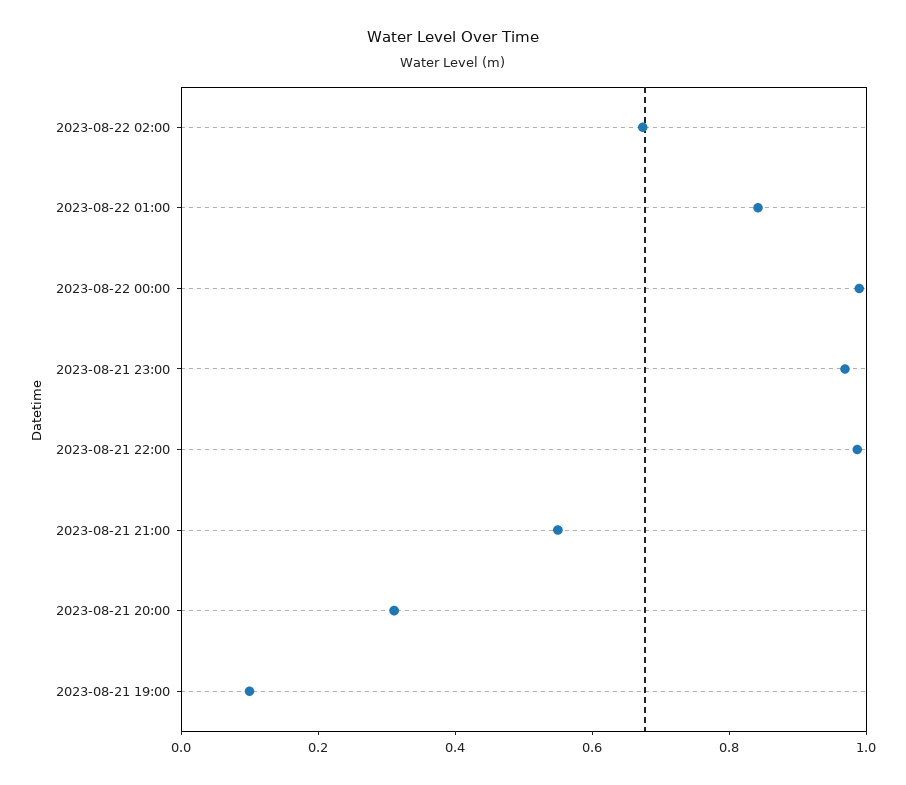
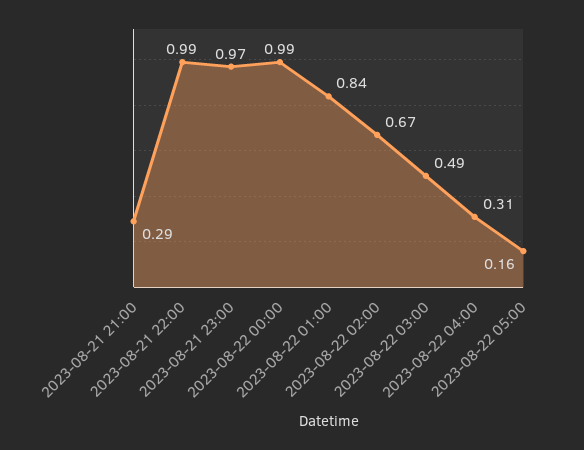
2023-08-21 21:00: 0.55 -> 0.29
2023-08-21 20:00: 0.3 -> none
2023-08-21 19:00: 0.1 -> none
2023-08-22 03:00: none -> 0.49
2023-08-22 04:00: none -> 0.31
2023-08-22 05:00: none -> 0.16

